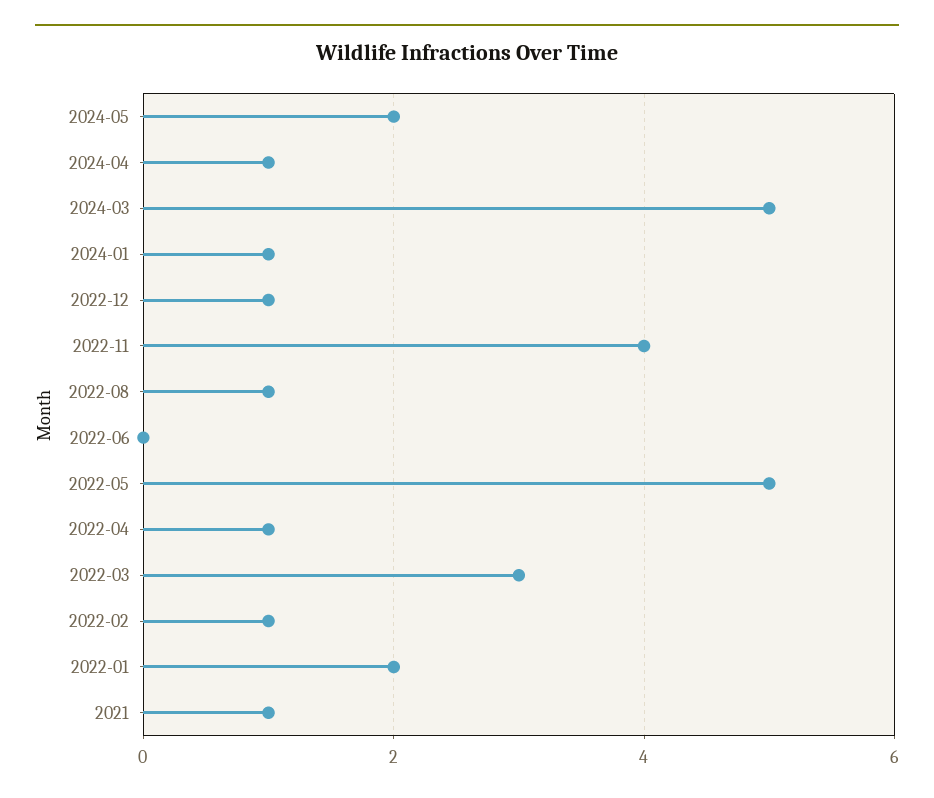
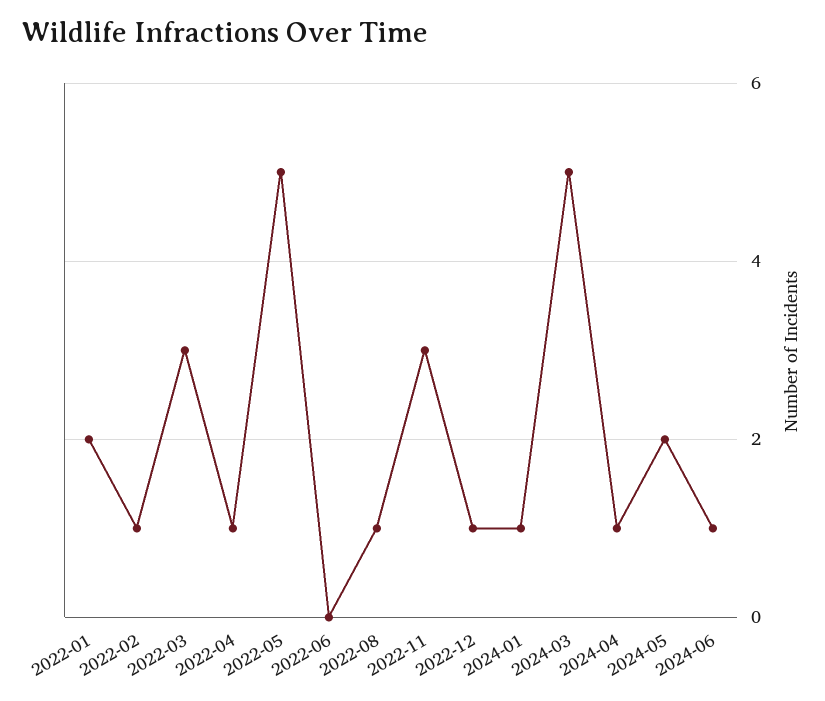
2022-11: 4 -> 3
2021: 1 -> none
2024-06: none -> 1

